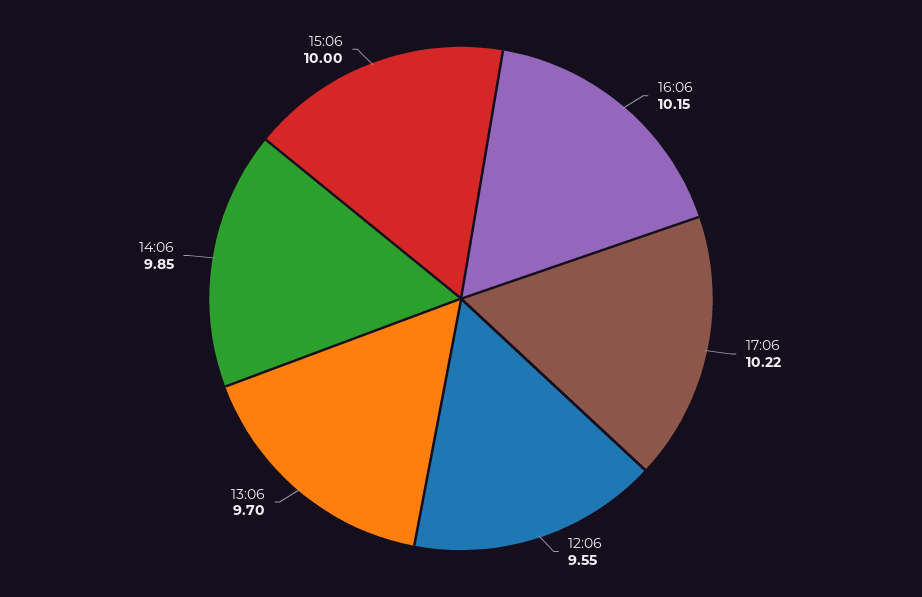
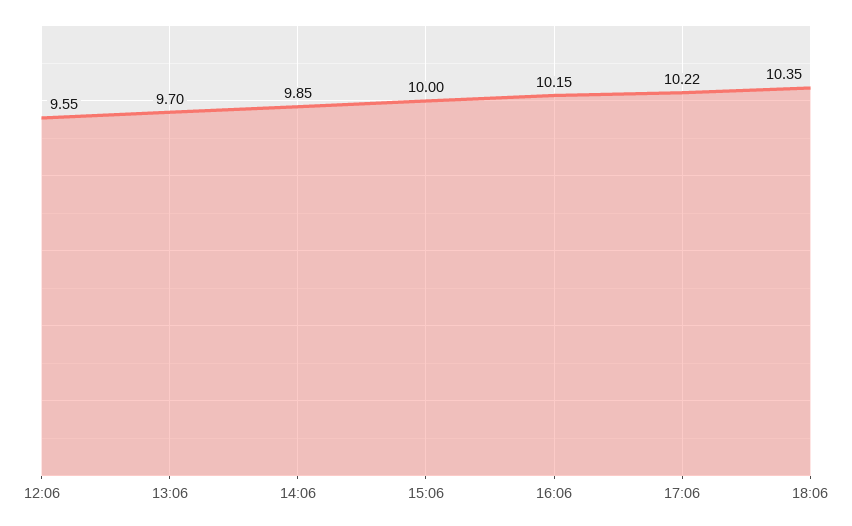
18:06: none -> 10.35

